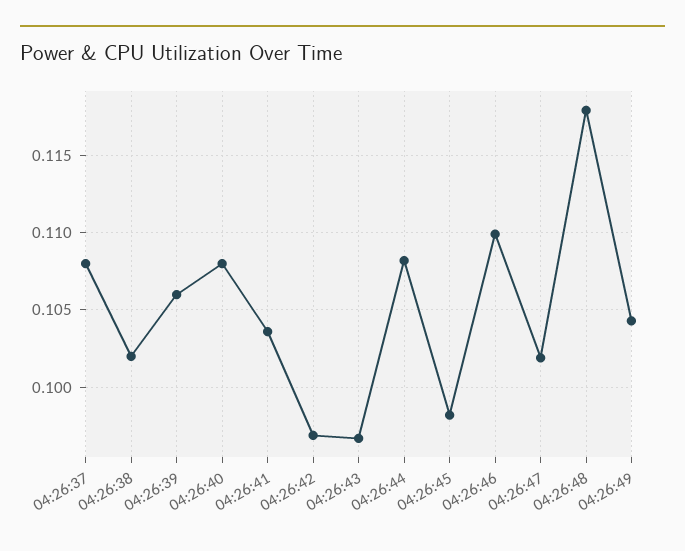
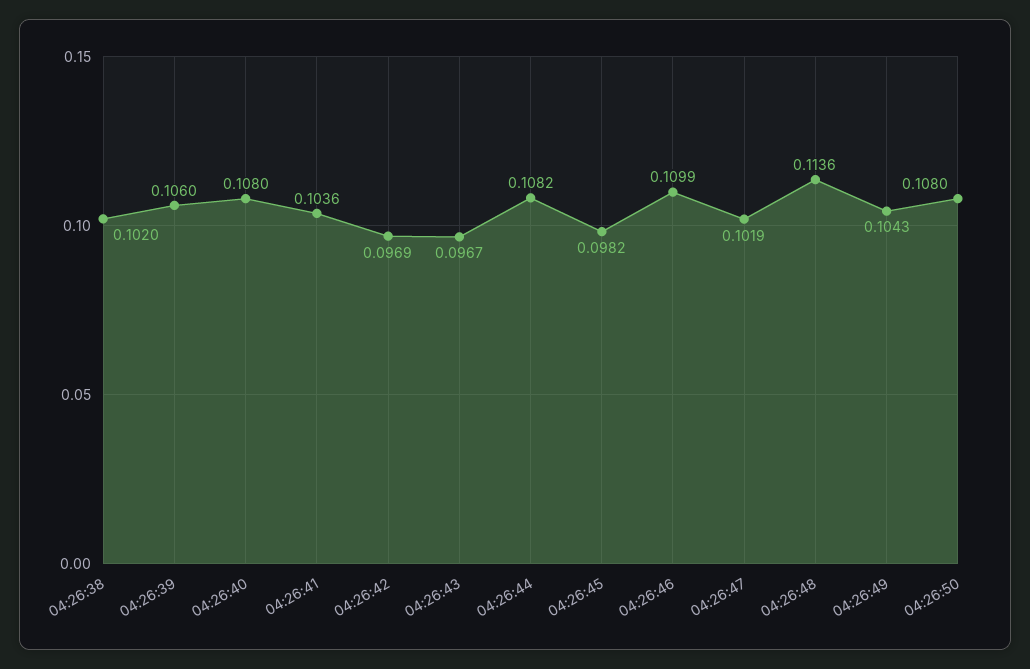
04:26:37: 0.108 -> none
04:26:48: 0.118 -> 0.1136
04:26:50: none -> 0.108

